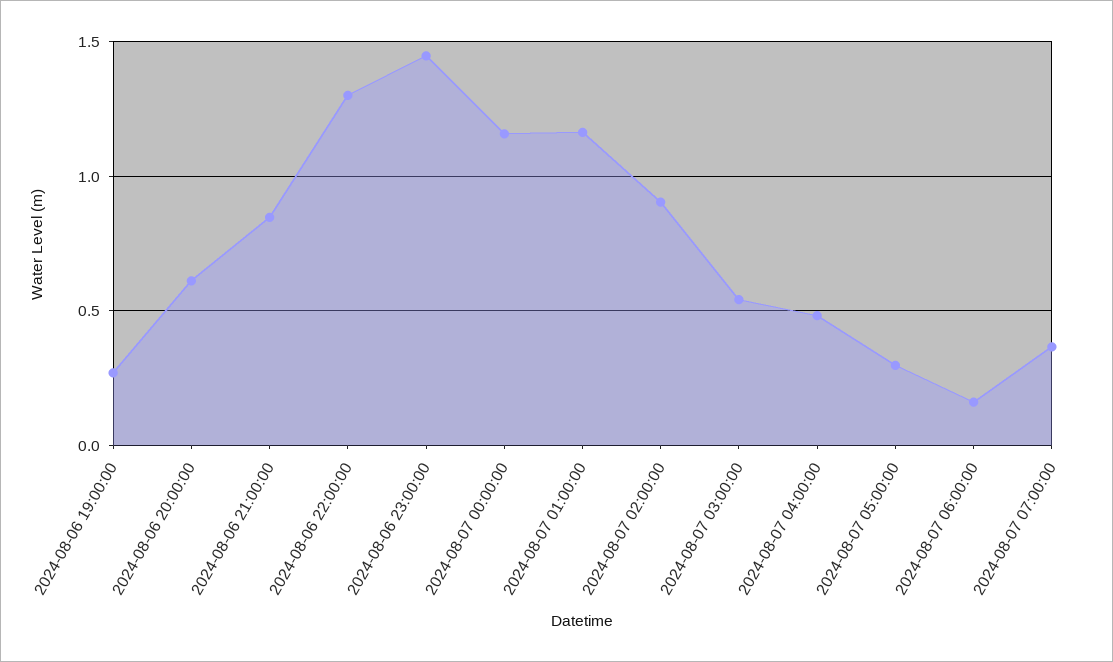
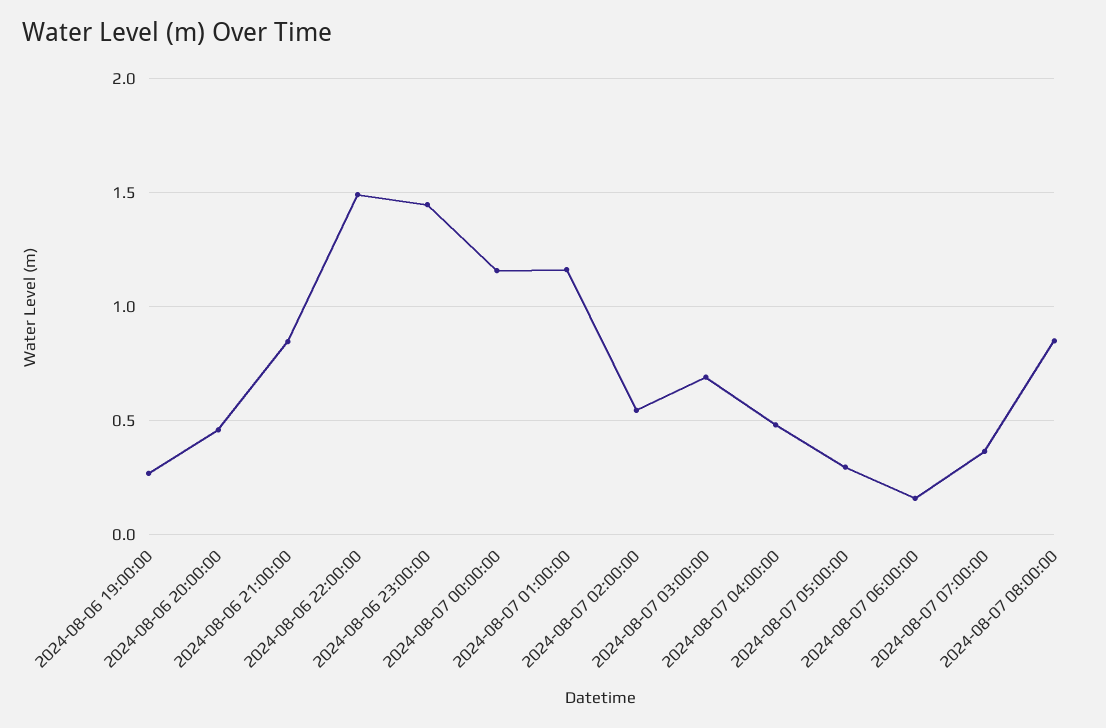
2024-08-06 20:00:00: 0.6 -> 0.45
2024-08-06 22:00:00: 1.3 -> 1.5
2024-08-07 02:00:00: 0.9 -> 0.55
2024-08-07 03:00:00: 0.55 -> 0.7
2024-08-07 08:00:00: none -> 0.85

